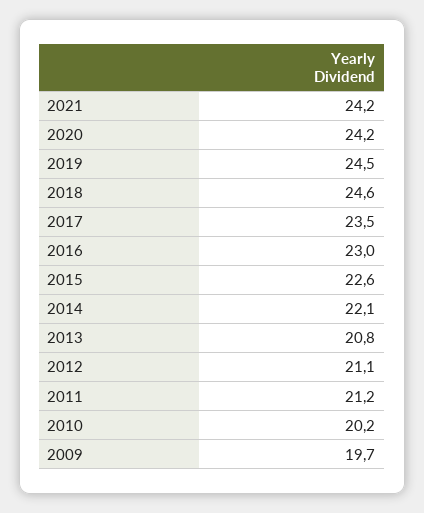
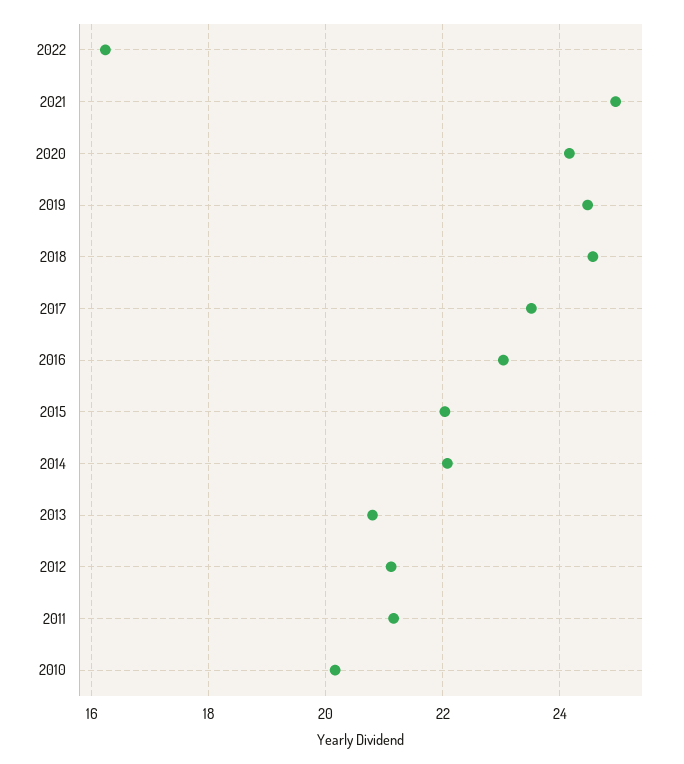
2021: 24.2 -> 25
2015: 22.6 -> 22
2009: 19.7 -> none
2022: none -> 16.2

